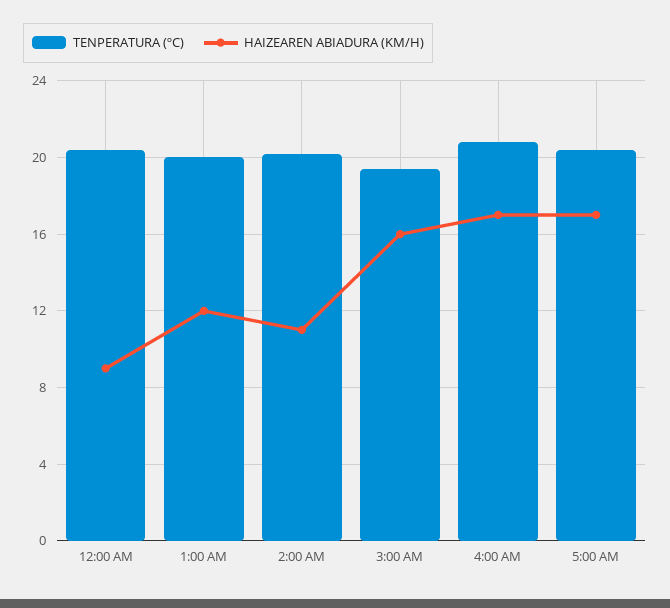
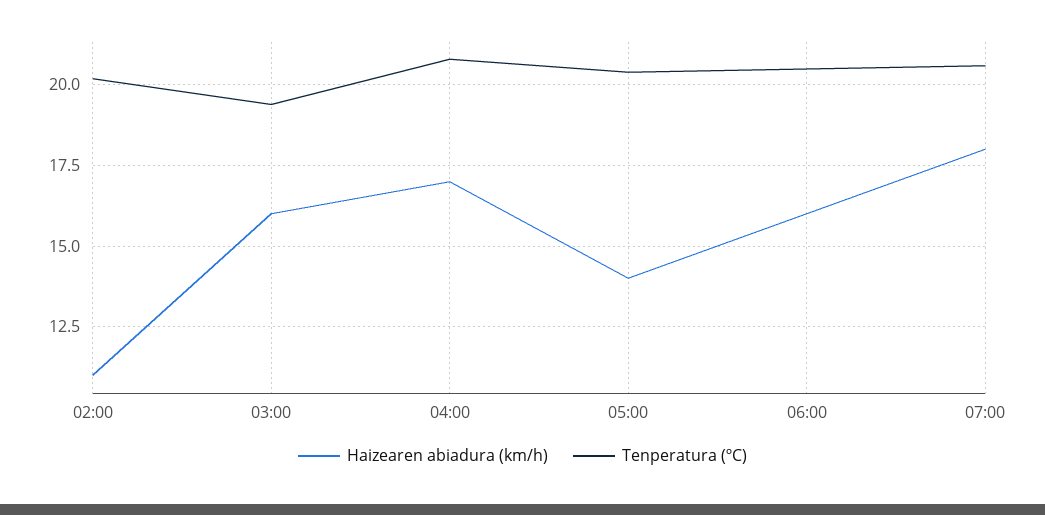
TENPERATURA (ºC), 12:00 AM: 20.5 -> none
HAIZEAREN ABIADURA (KM/H), 12:00 AM: 9 -> none
TENPERATURA (ºC), 1:00 AM: 20 -> none
HAIZEAREN ABIADURA (KM/H), 1:00 AM: 12 -> none
HAIZEAREN ABIADURA (KM/H), 5:00 AM: 17 -> 14
HAIZEAREN ABIADURA (KM/H), 06:00: none -> 16
TENPERATURA (ºC), 06:00: none -> 20.5
HAIZEAREN ABIADURA (KM/H), 07:00: none -> 18
TENPERATURA (ºC), 07:00: none -> 20.5

